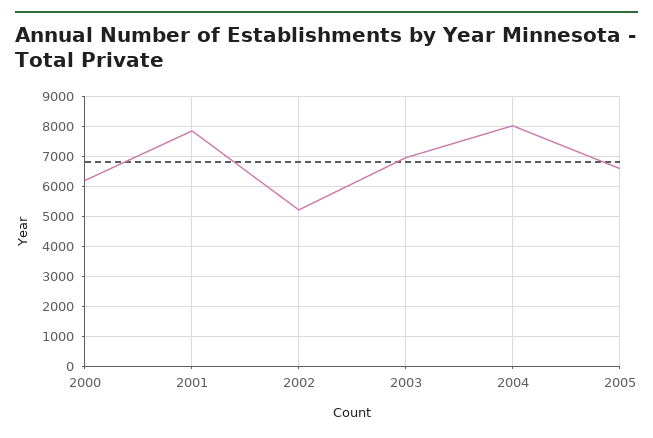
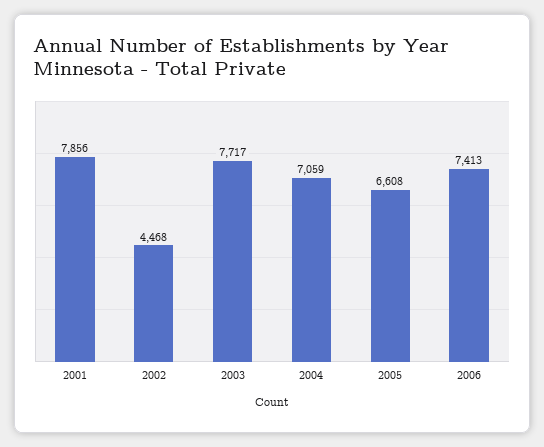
2000: 6250 -> none
2002: 5250 -> 4468
2003: 7000 -> 7717
2004: 8000 -> 7059
2006: none -> 7413

